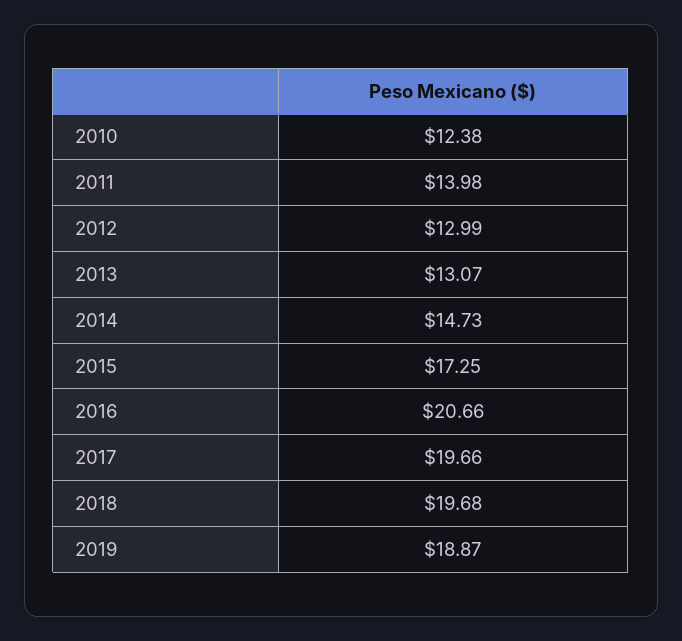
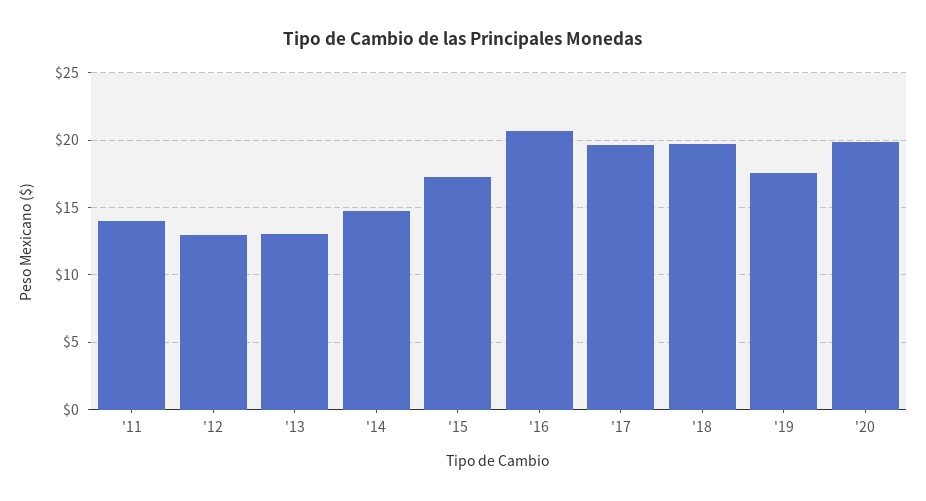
2010: 12.38 -> none
2019: 18.87 -> 17.5
'20: none -> 20

